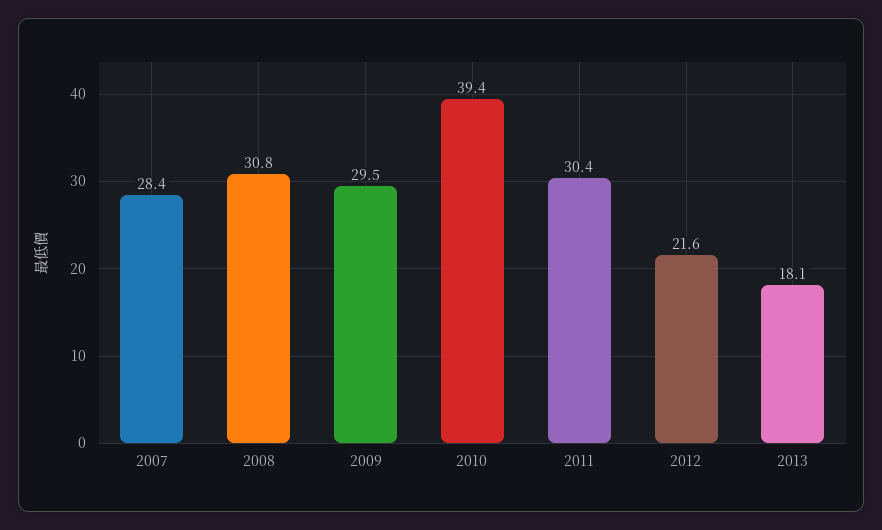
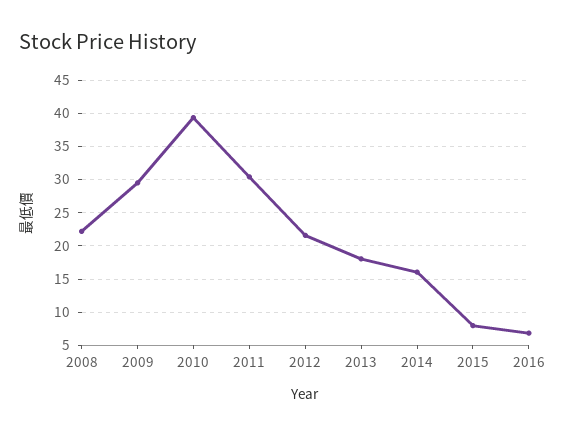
2007: 28.4 -> none
2008: 30.8 -> 22
2014: none -> 16
2015: none -> 8
2016: none -> 7

